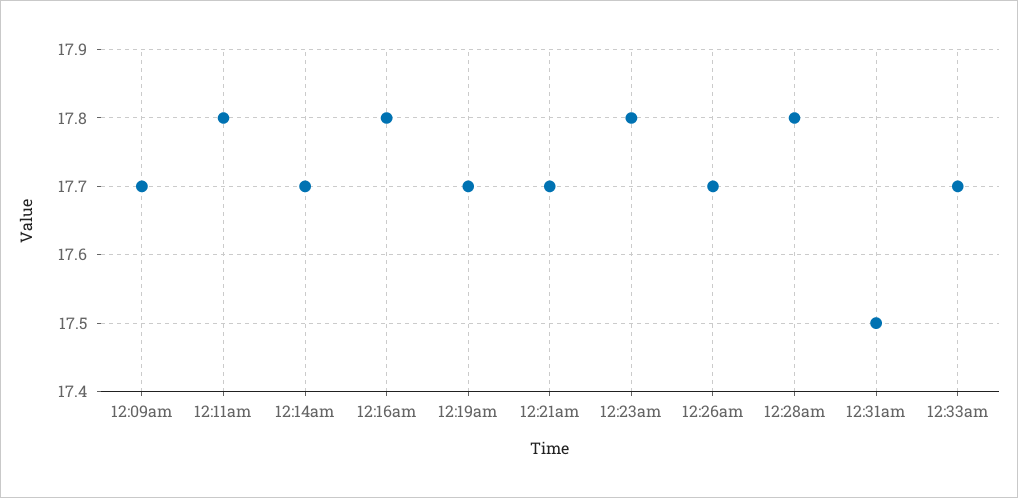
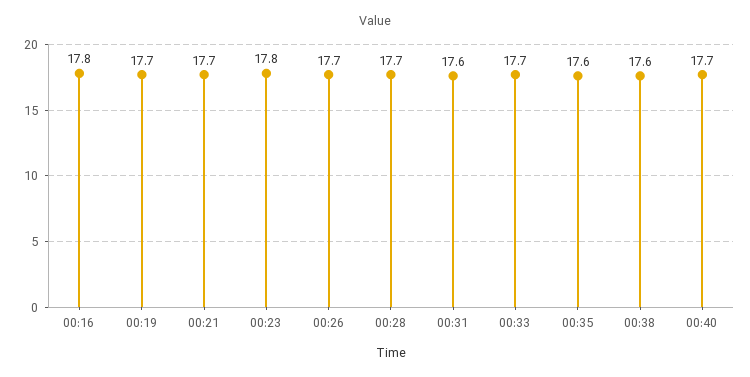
12:09am: 17.7 -> none
12:11am: 17.8 -> none
12:14am: 17.7 -> none
12:28am: 17.8 -> 17.7
12:31am: 17.5 -> 17.6
00:35: none -> 17.6
00:38: none -> 17.6
00:40: none -> 17.7

